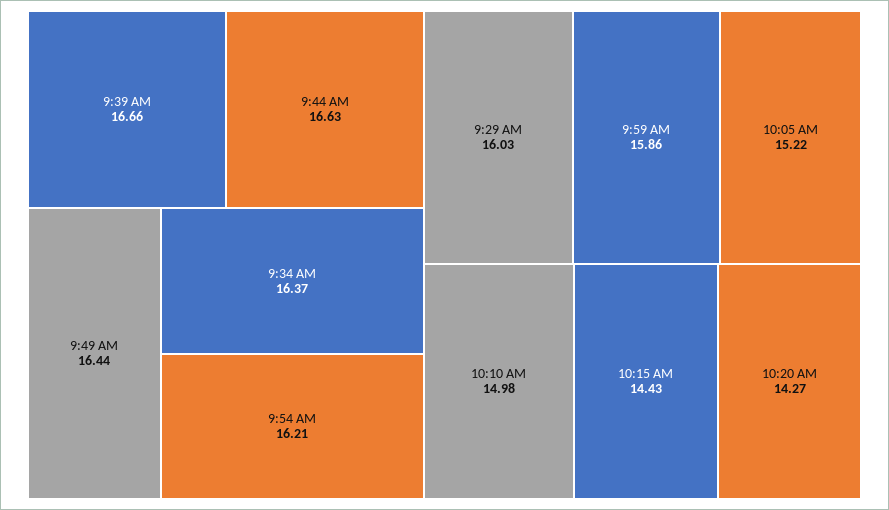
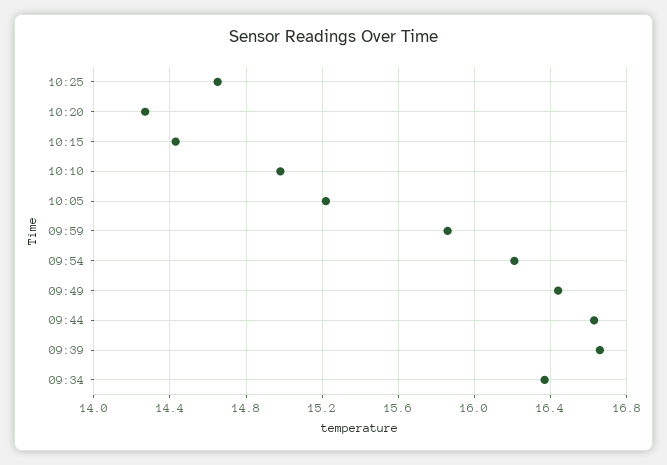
9:29 AM: 16.03 -> none
10:25: none -> 14.65

